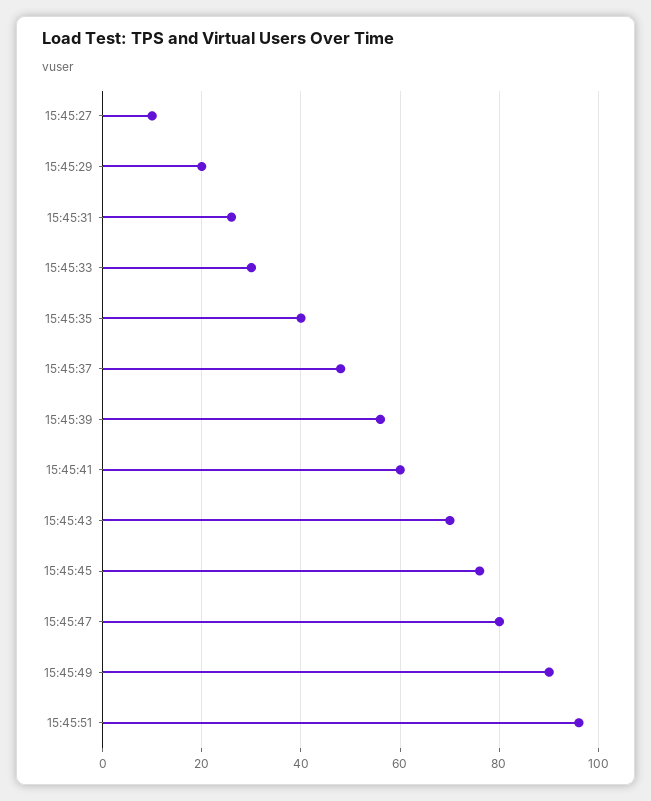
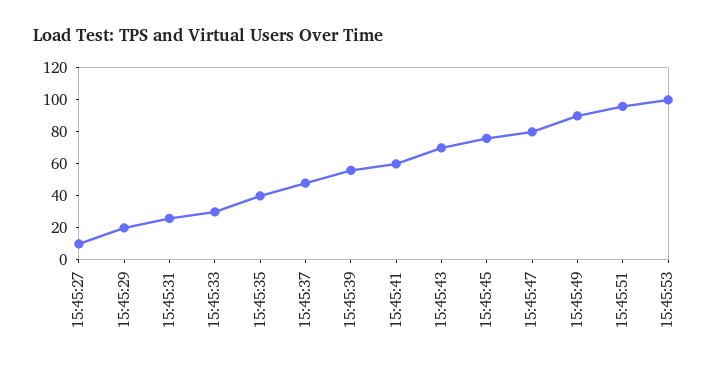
15:45:53: none -> 100

